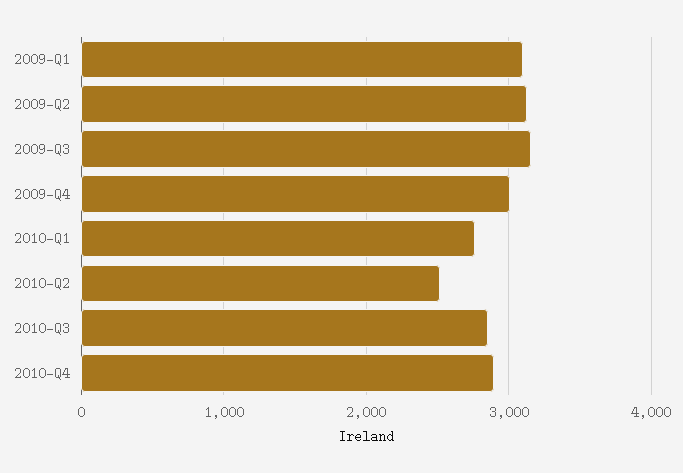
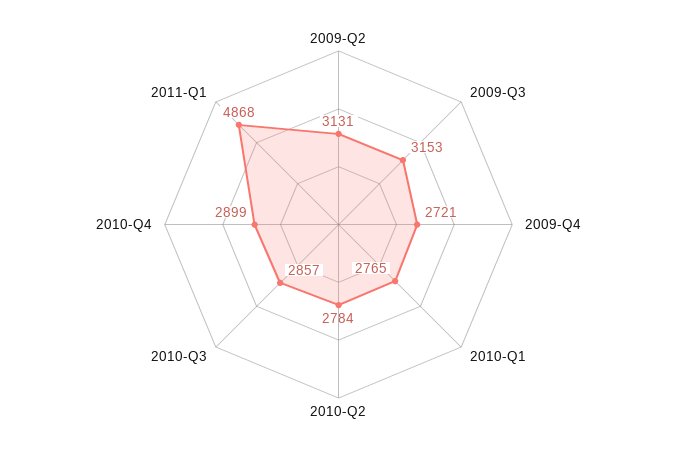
2009-Q1: 3100 -> none
2009-Q4: 3000 -> 2721
2010-Q2: 2500 -> 2784
2011-Q1: none -> 4868

